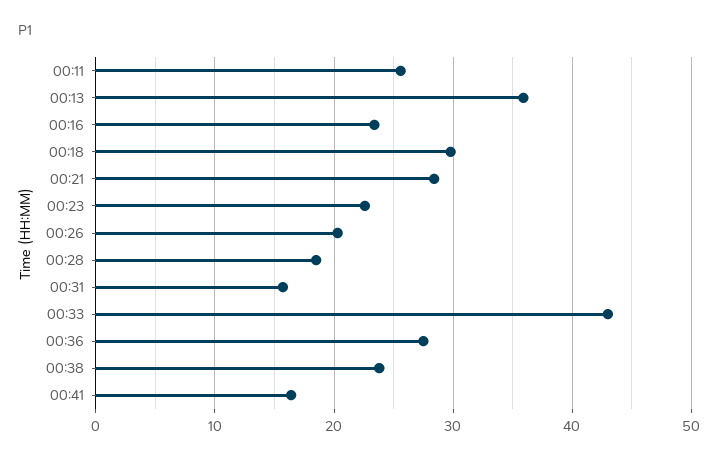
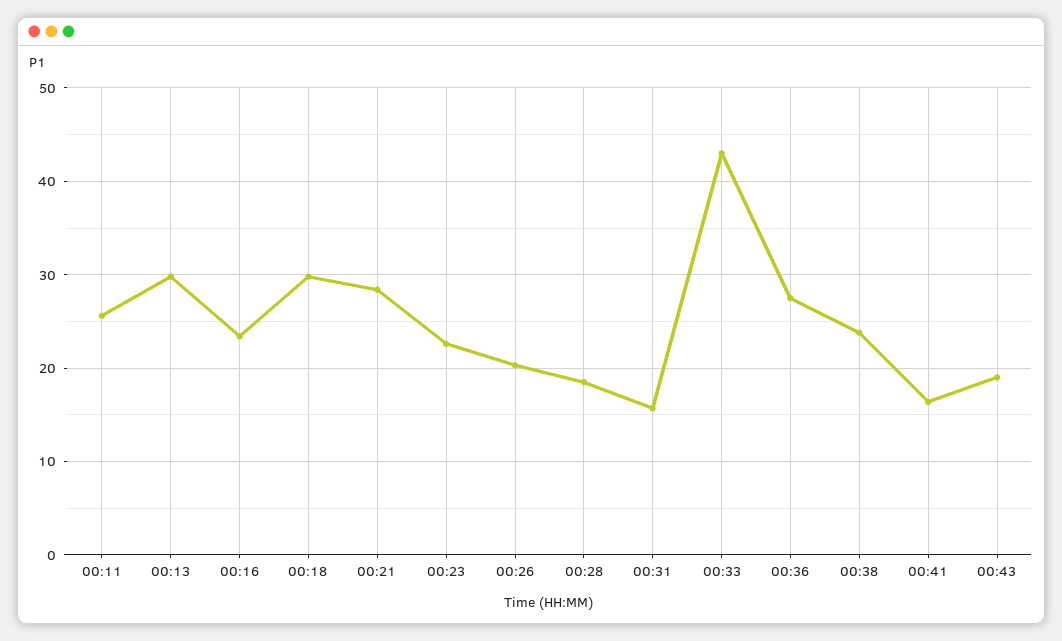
00:13: 36 -> 30
00:43: none -> 19

